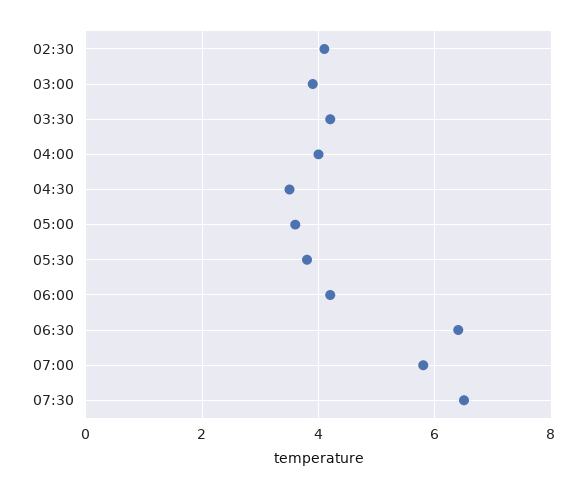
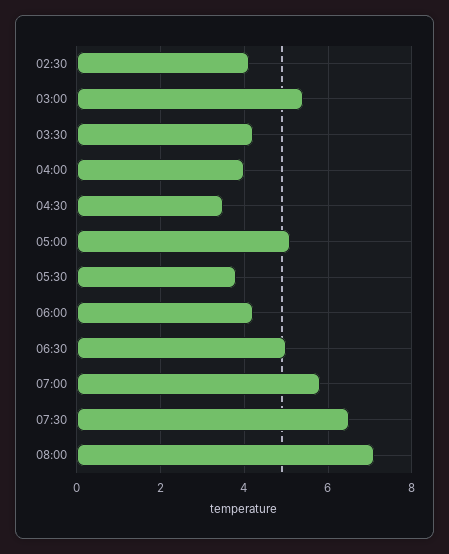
03:00: 4 -> 5.5
05:00: 3.5 -> 5
06:30: 6.5 -> 5
08:00: none -> 7

